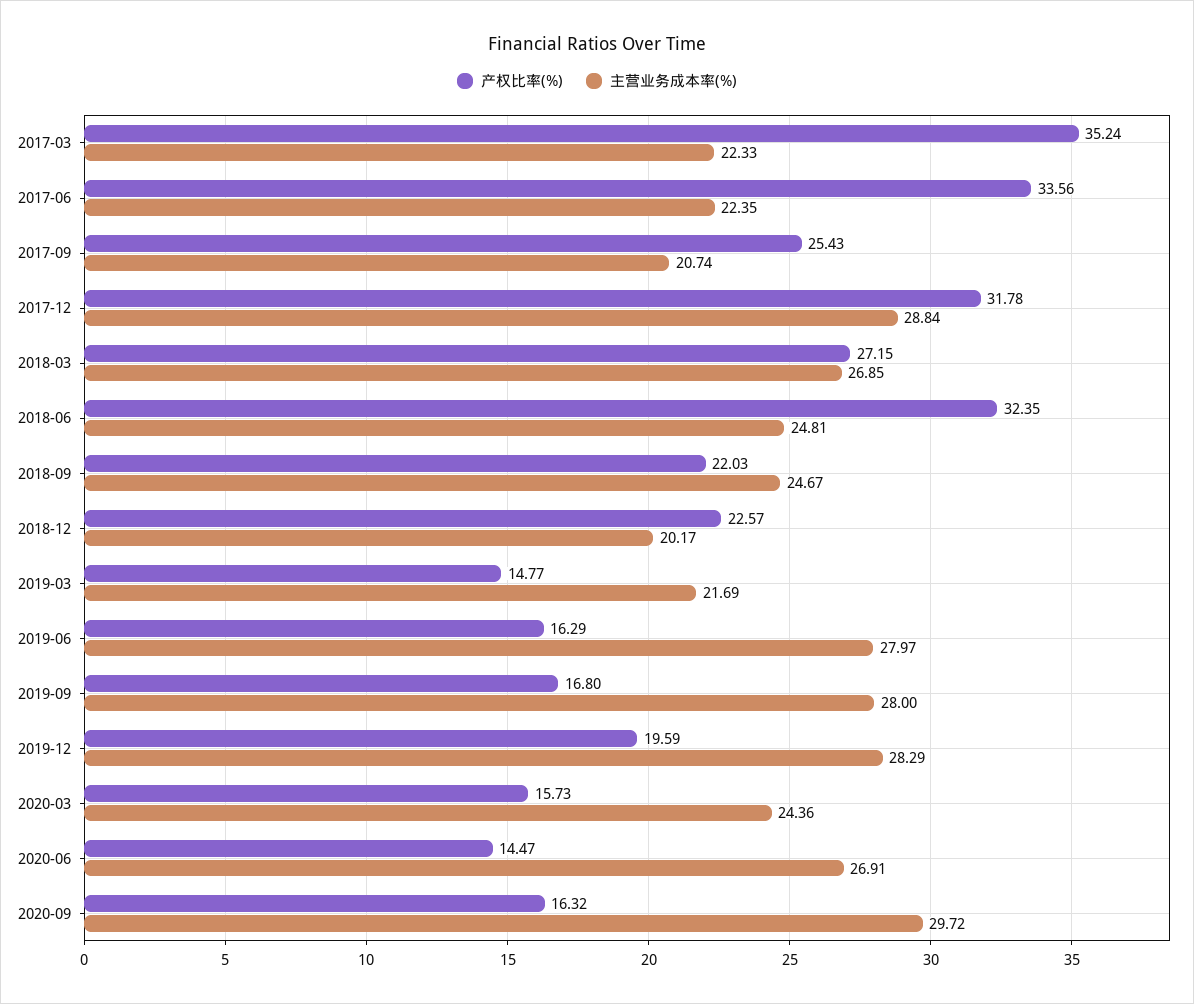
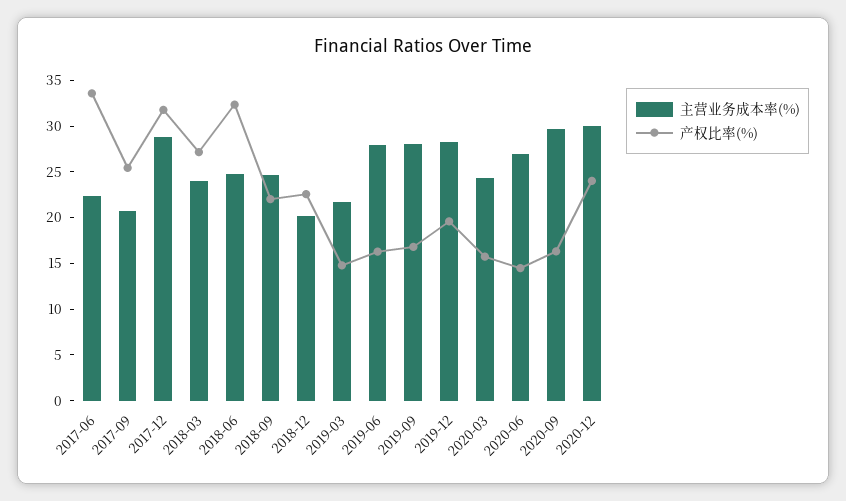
产权比率(%), 2017-03: 35.24 -> none
主营业务成本率(%), 2017-03: 22.33 -> none
主营业务成本率(%), 2018-03: 26.85 -> 24
主营业务成本率(%), 2020-12: none -> 30
产权比率(%), 2020-12: none -> 24

